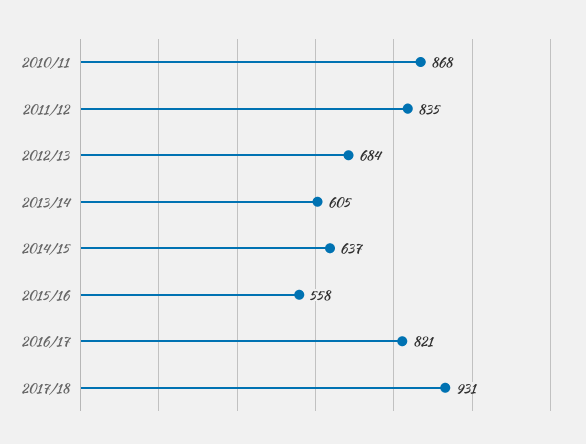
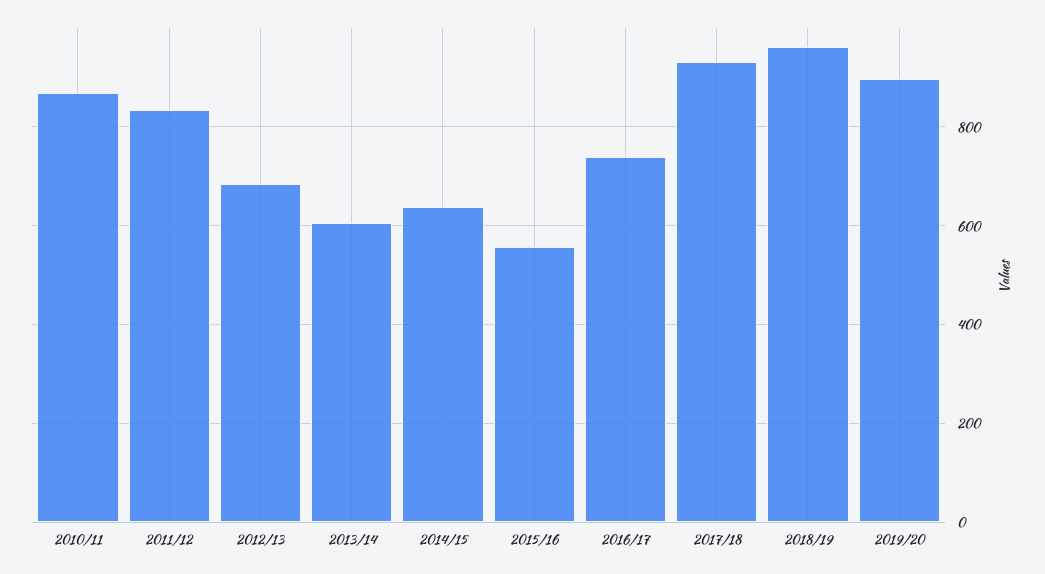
2016/17: 821 -> 740
2018/19: none -> 960
2019/20: none -> 900

